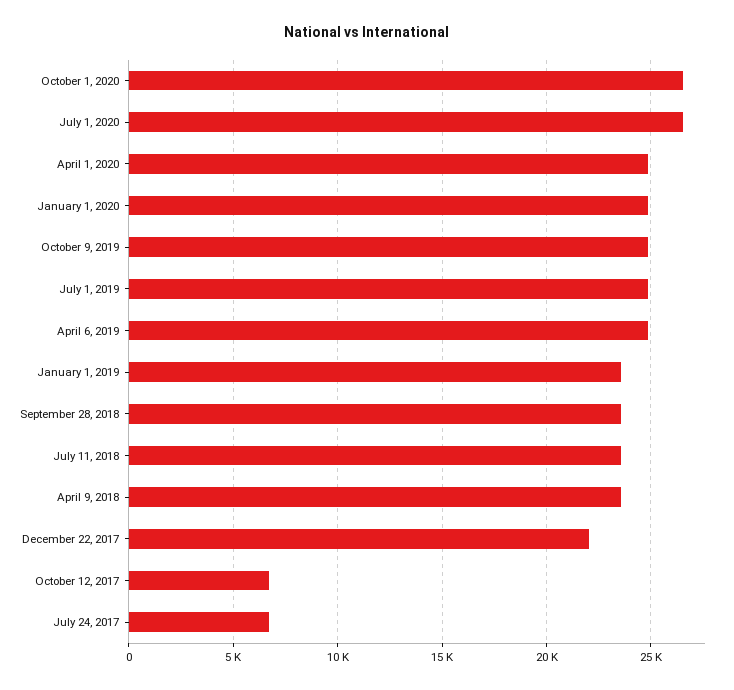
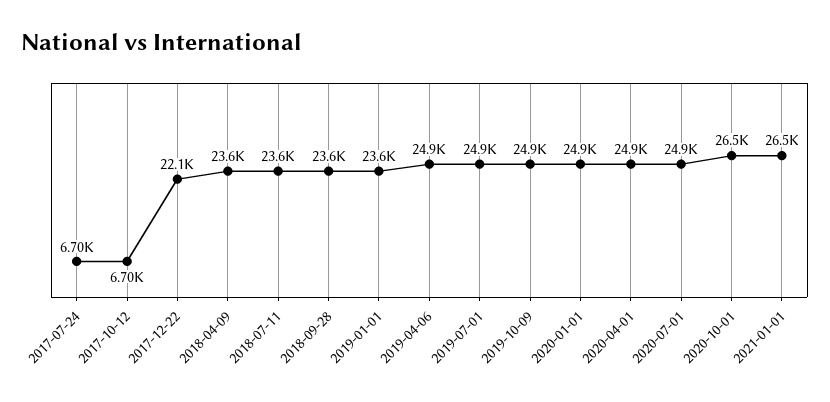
July 1, 2020: 26500 -> 24900
2021-01-01: none -> 26500

